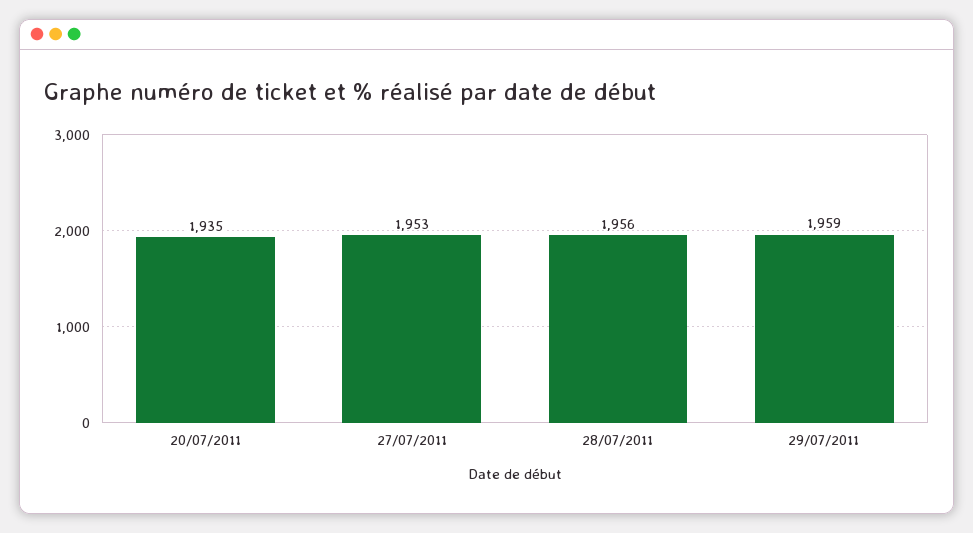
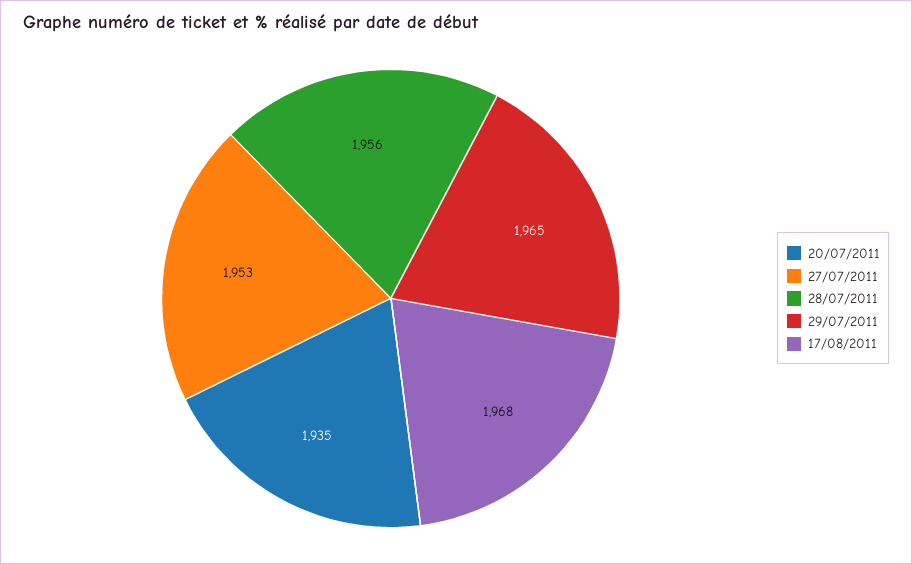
29/07/2011: 1959 -> 1965
17/08/2011: none -> 1968

